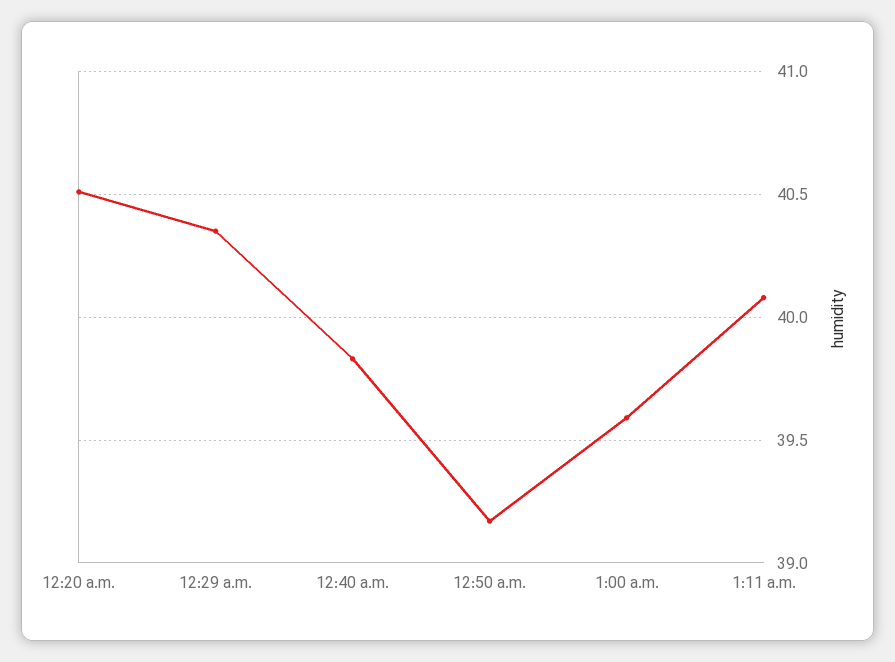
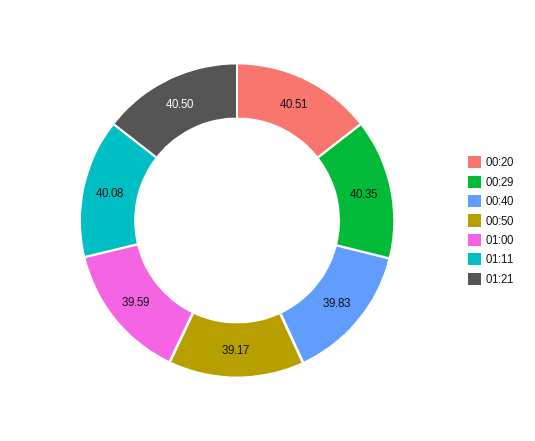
01:21: none -> 40.5

